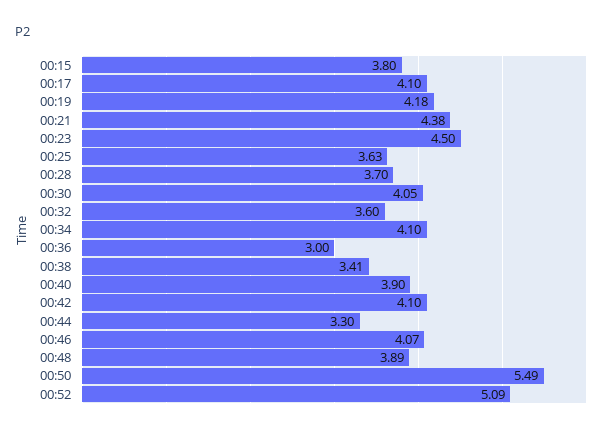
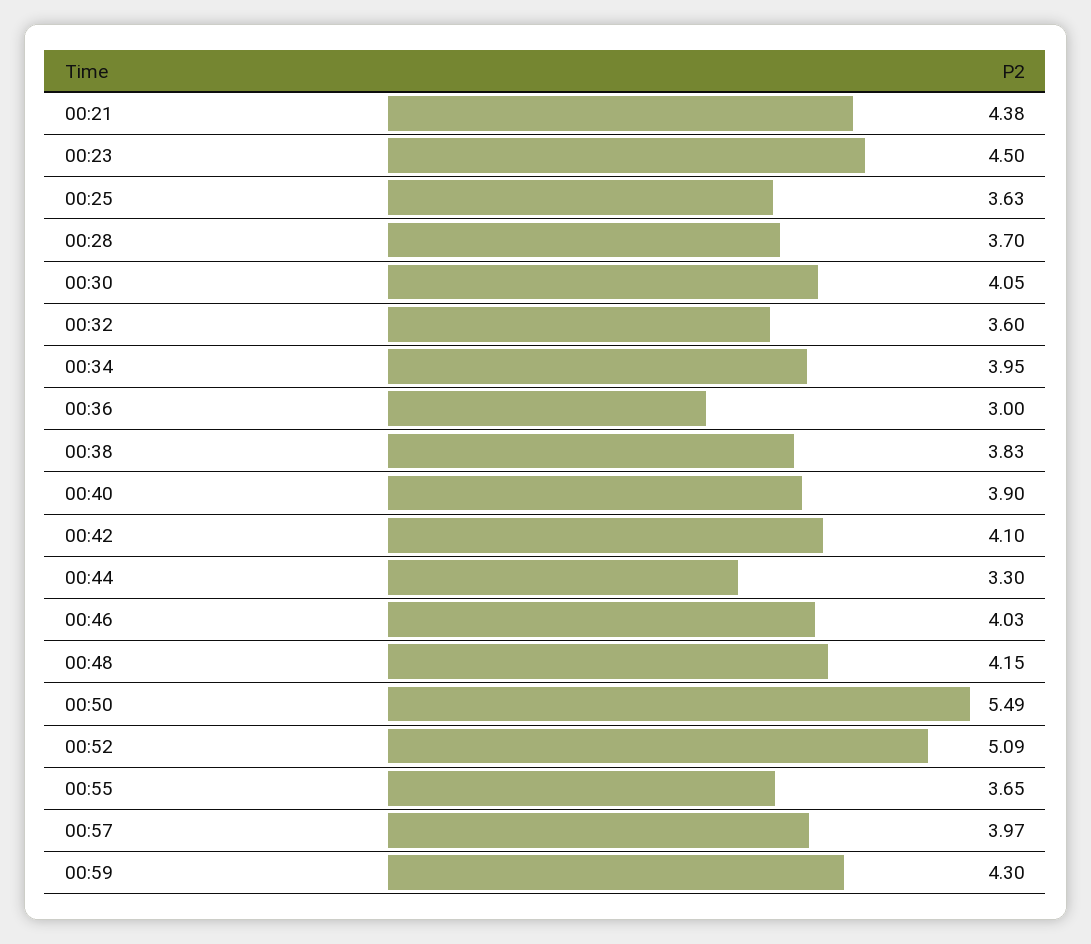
00:15: 3.8 -> none
00:17: 4.1 -> none
00:19: 4.18 -> none
00:34: 4.1 -> 3.95
00:38: 3.41 -> 3.83
00:46: 4.07 -> 4.03
00:48: 3.89 -> 4.15
00:55: none -> 3.65
00:57: none -> 3.97
00:59: none -> 4.3

